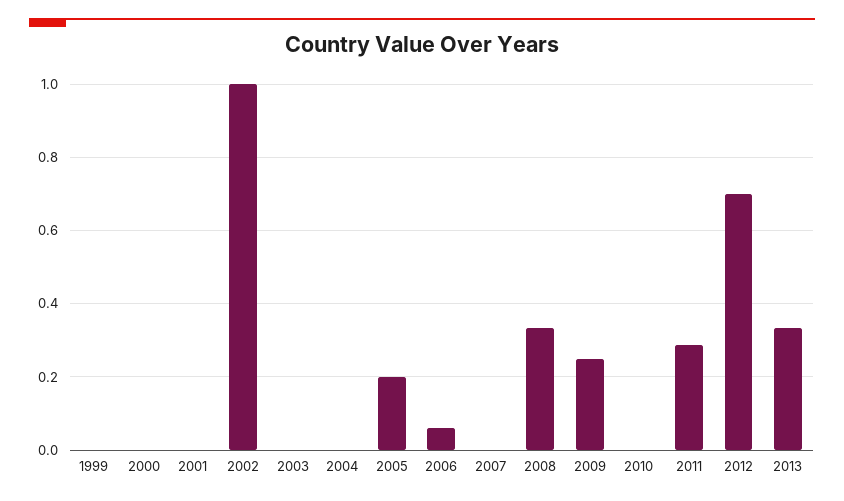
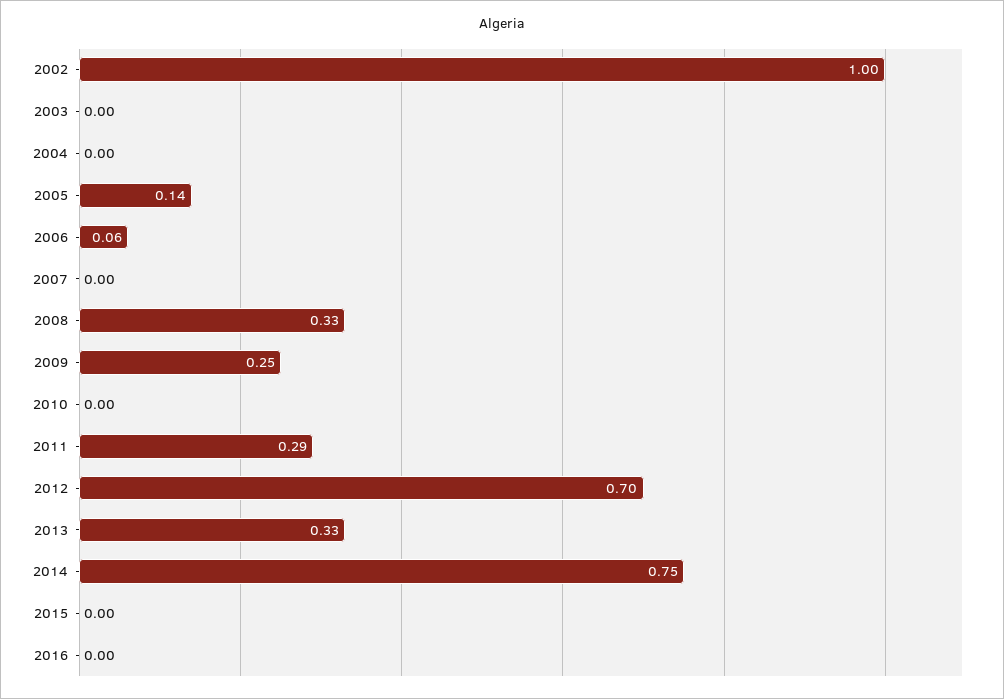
1999: 0 -> none
2000: 0 -> none
2001: 0 -> none
2005: 0.2 -> 0.14
2014: none -> 0.75
2015: none -> 0
2016: none -> 0

